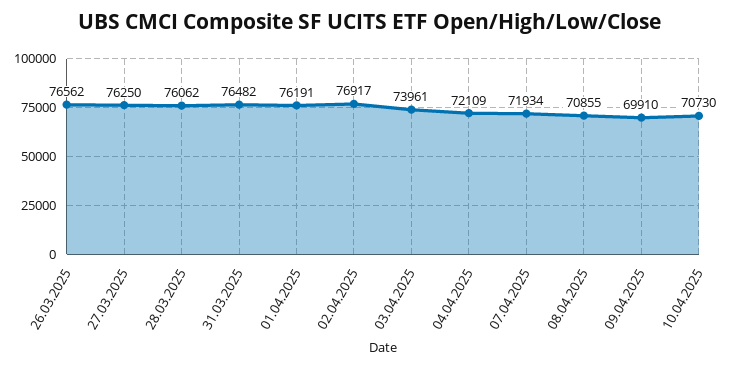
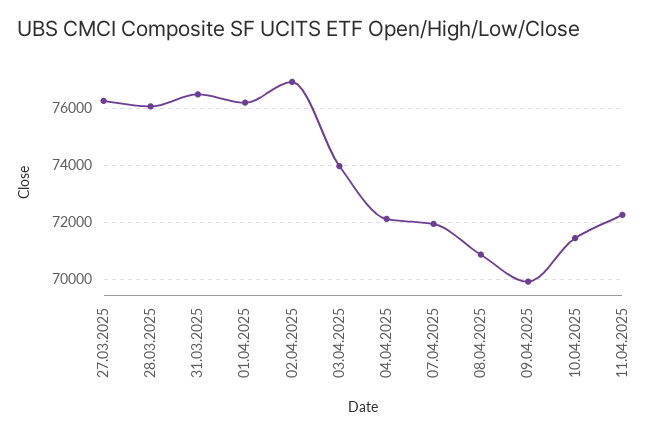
26.03.2025: 76562 -> none
10.04.2025: 70730 -> 71500
11.04.2025: none -> 72250

